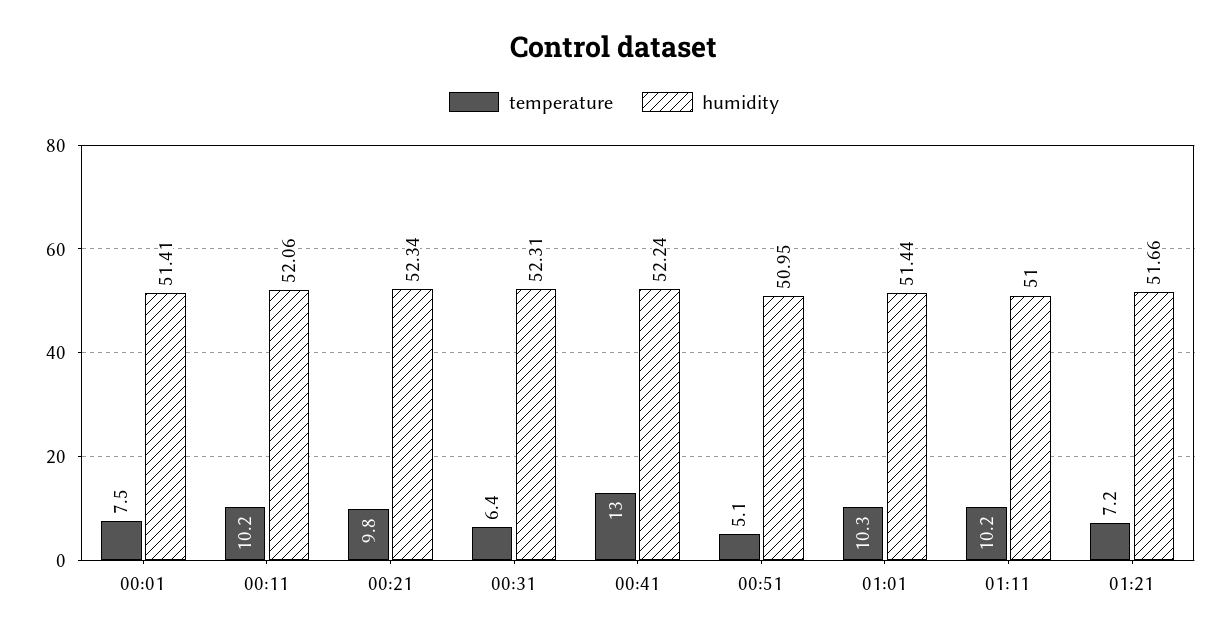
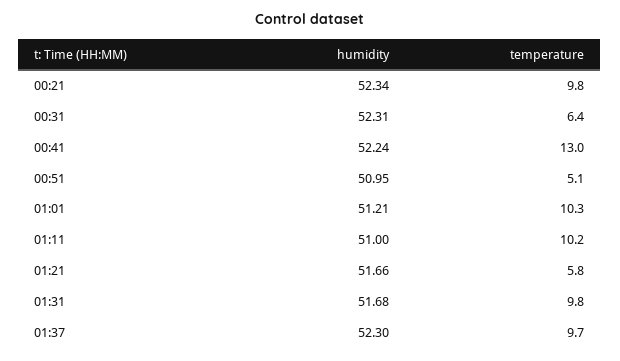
temperature, 00:01: 7.5 -> none
humidity, 00:01: 51.41 -> none
temperature, 00:11: 10.2 -> none
humidity, 00:11: 52.06 -> none
humidity, 01:01: 51.44 -> 51.21
temperature, 01:21: 7.2 -> 5.8
humidity, 01:31: none -> 51.68
temperature, 01:31: none -> 9.8
humidity, 01:37: none -> 52.3
temperature, 01:37: none -> 9.7

